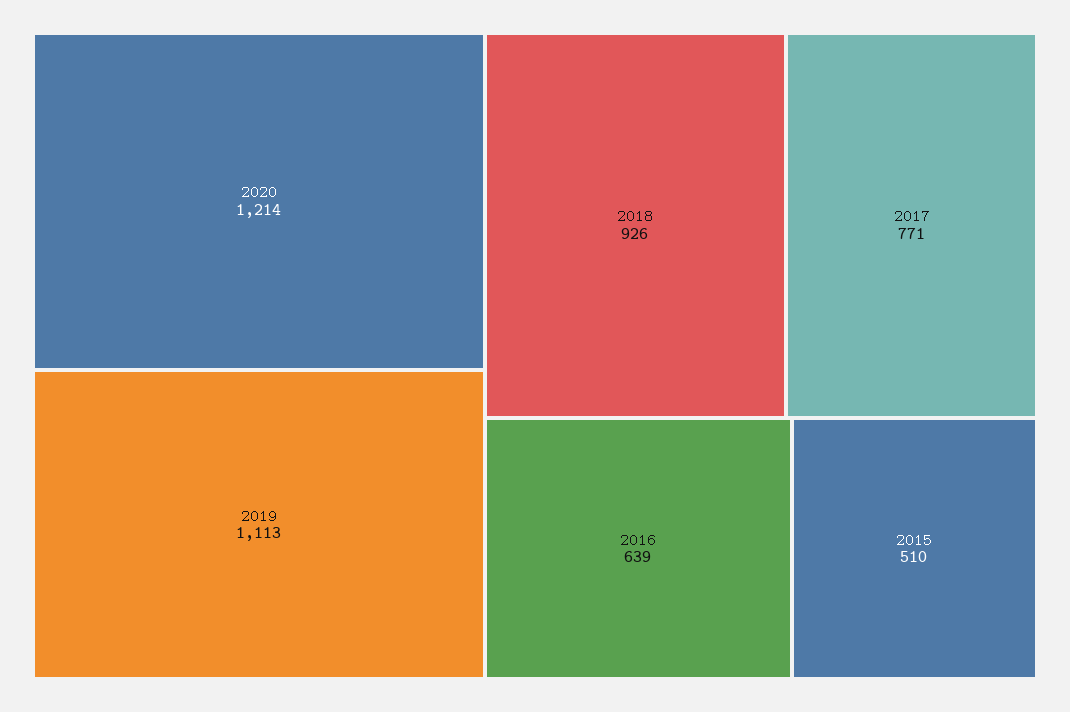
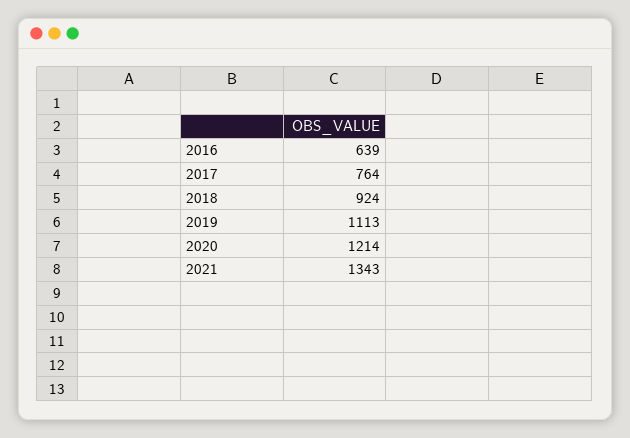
2018: 926 -> 924
2017: 771 -> 764
2015: 510 -> none
2021: none -> 1343

